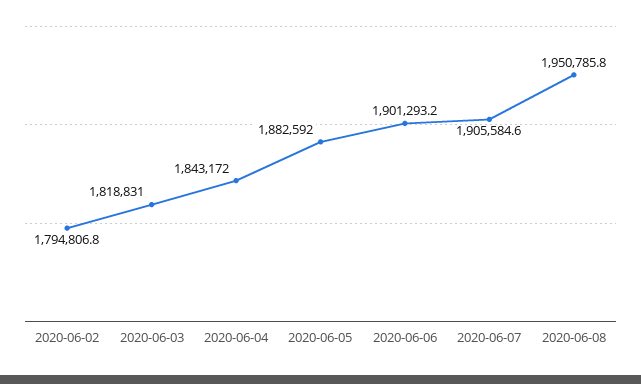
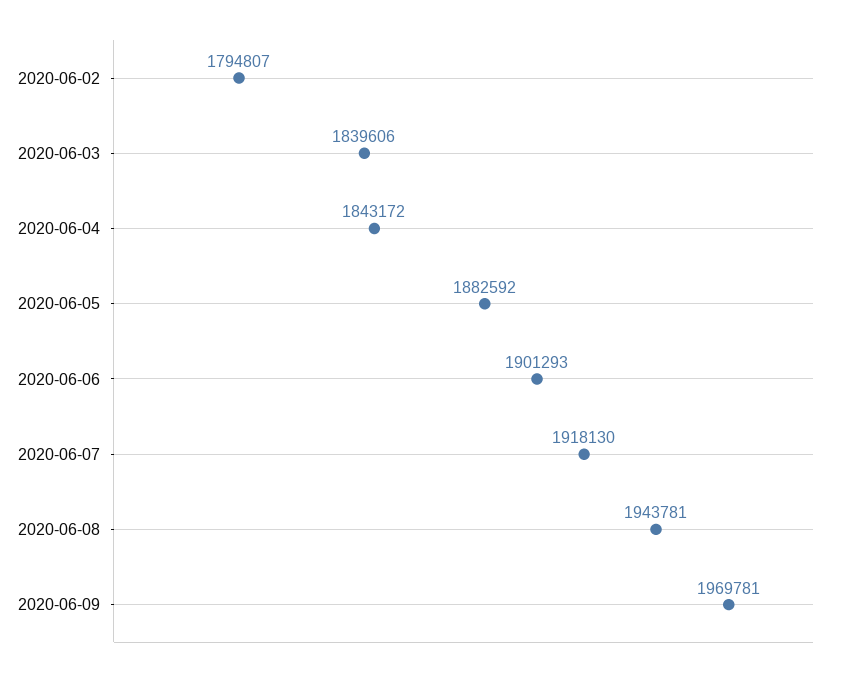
2020-06-03: 1818831 -> 1839606
2020-06-07: 1905584.6 -> 1918130
2020-06-08: 1950785.8 -> 1943781
2020-06-09: none -> 1969781

